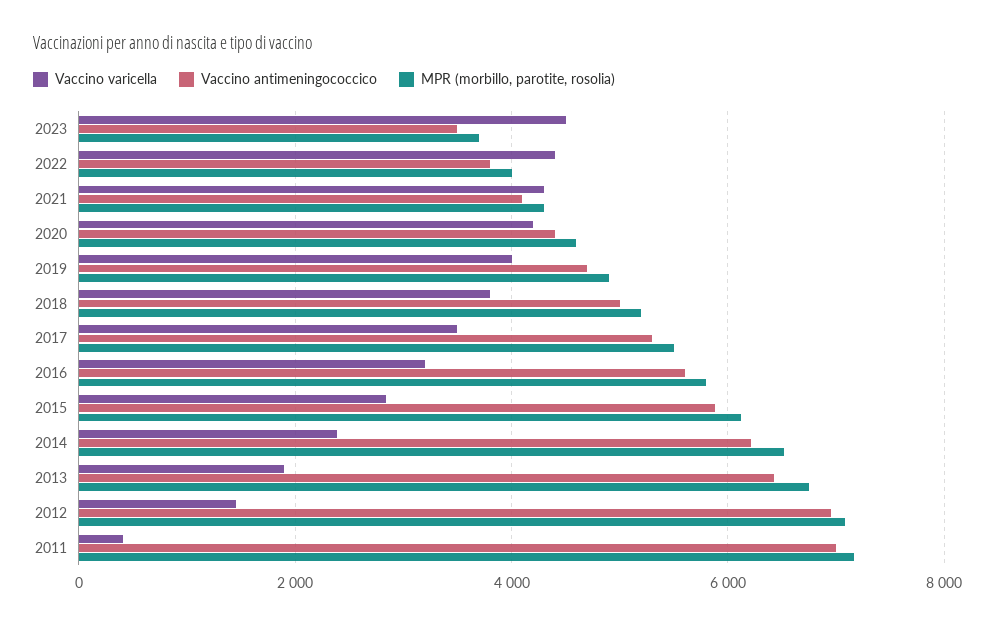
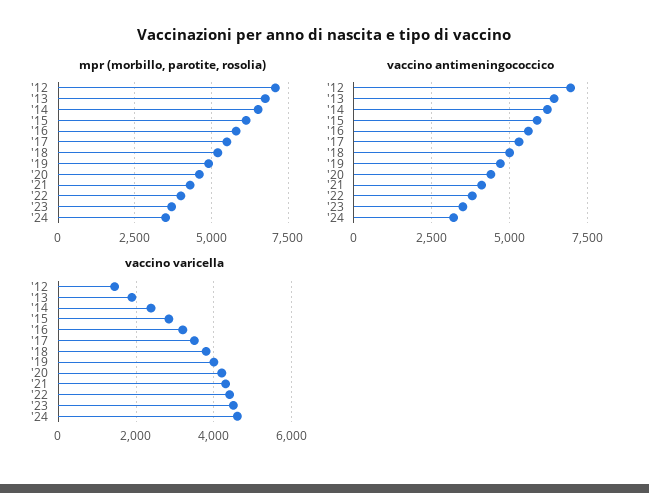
Vaccino varicella, 2011: 400 -> none
Vaccino antimeningococcico, 2011: 7000 -> none
MPR (morbillo, parotite, rosolia), 2011: 7200 -> none
MPR (morbillo, parotite, rosolia), '24: none -> 3500
Vaccino antimeningococcico, '24: none -> 3250
Vaccino varicella, '24: none -> 4600

